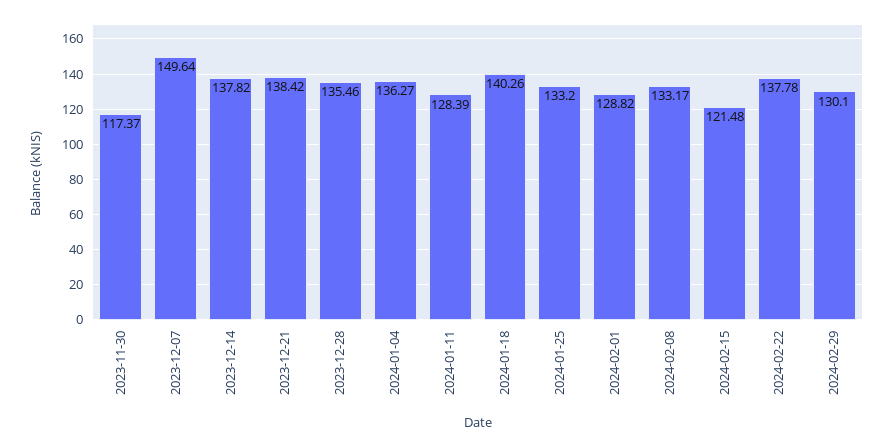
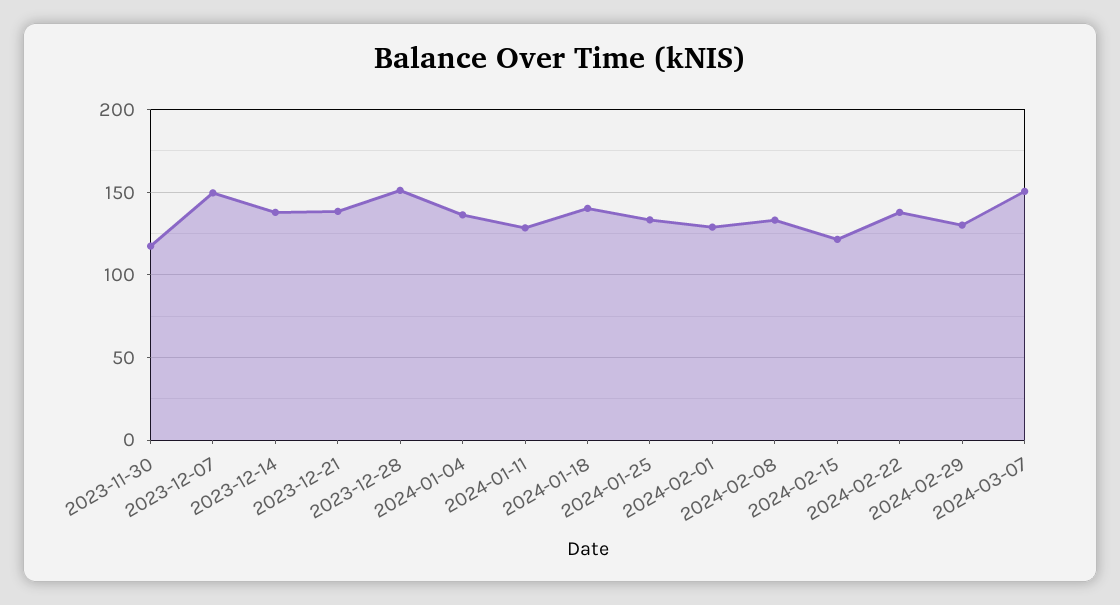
2023-12-28: 135.46 -> 150
2024-03-07: none -> 150

